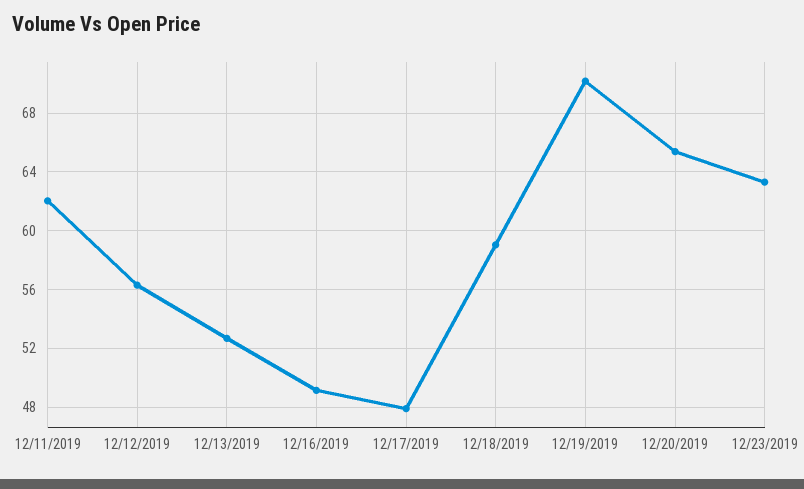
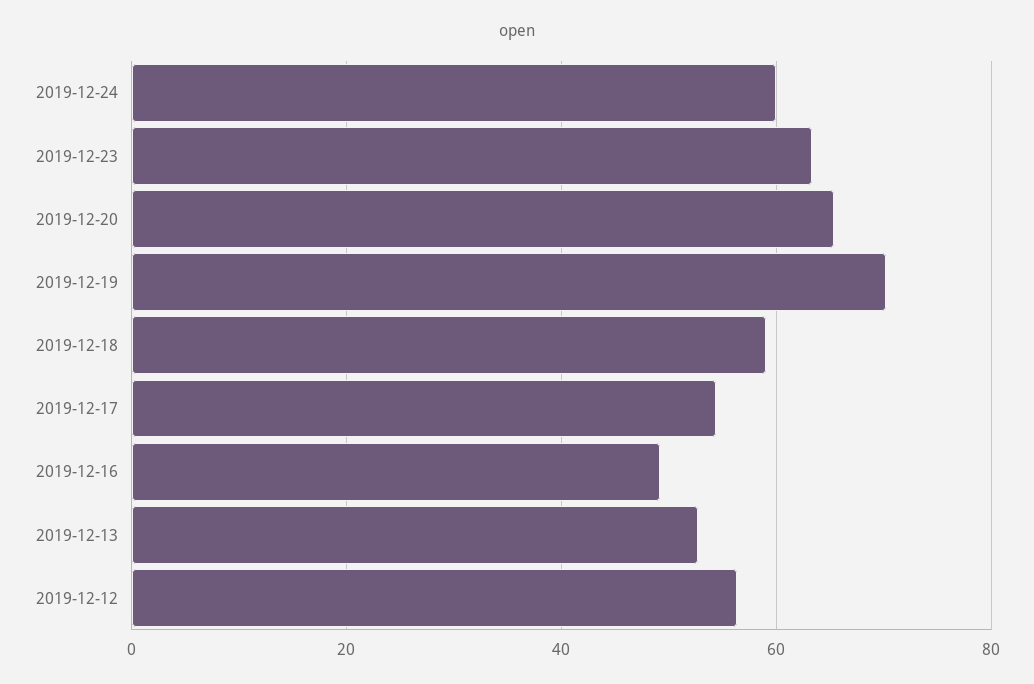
12/11/2019: 62 -> none
12/17/2019: 48 -> 54
2019-12-24: none -> 60

